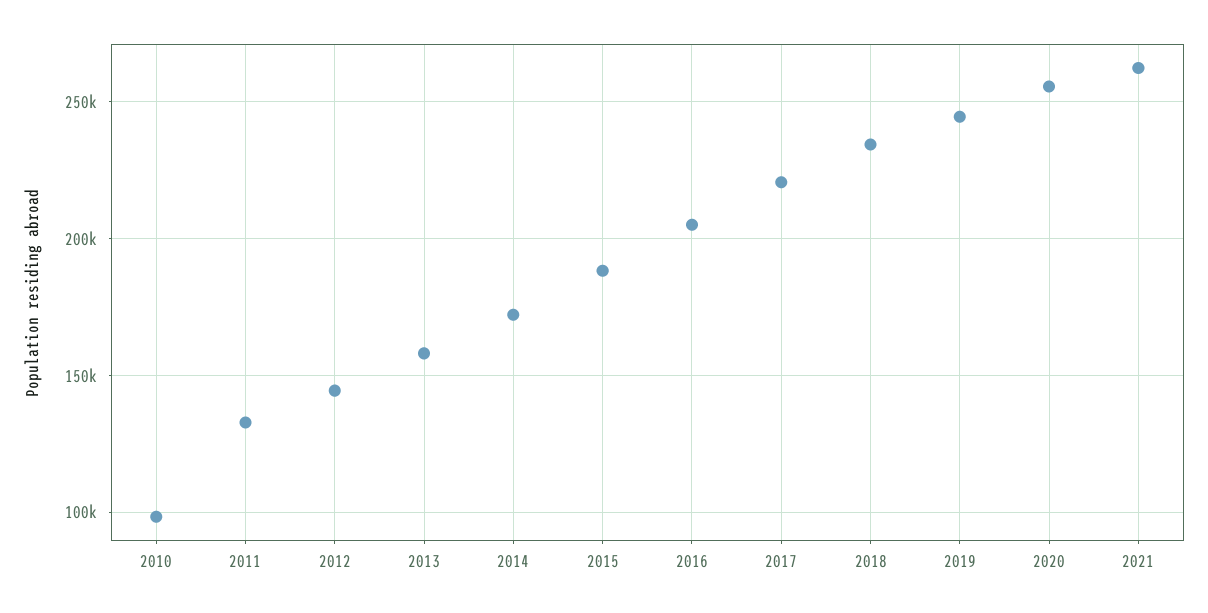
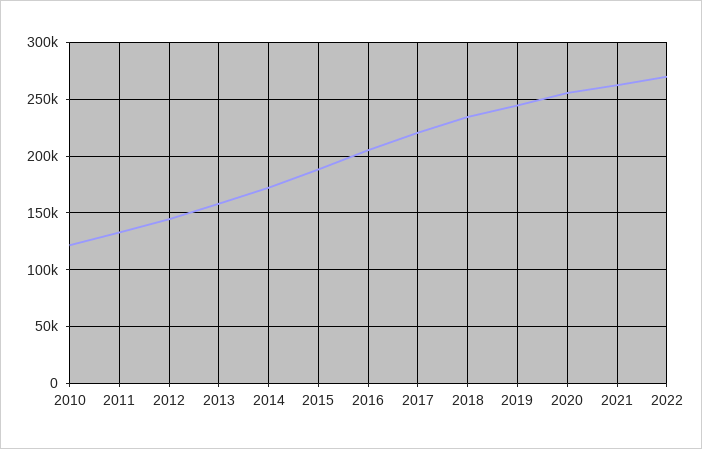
2010: 100000 -> 120000
2022: none -> 270000

